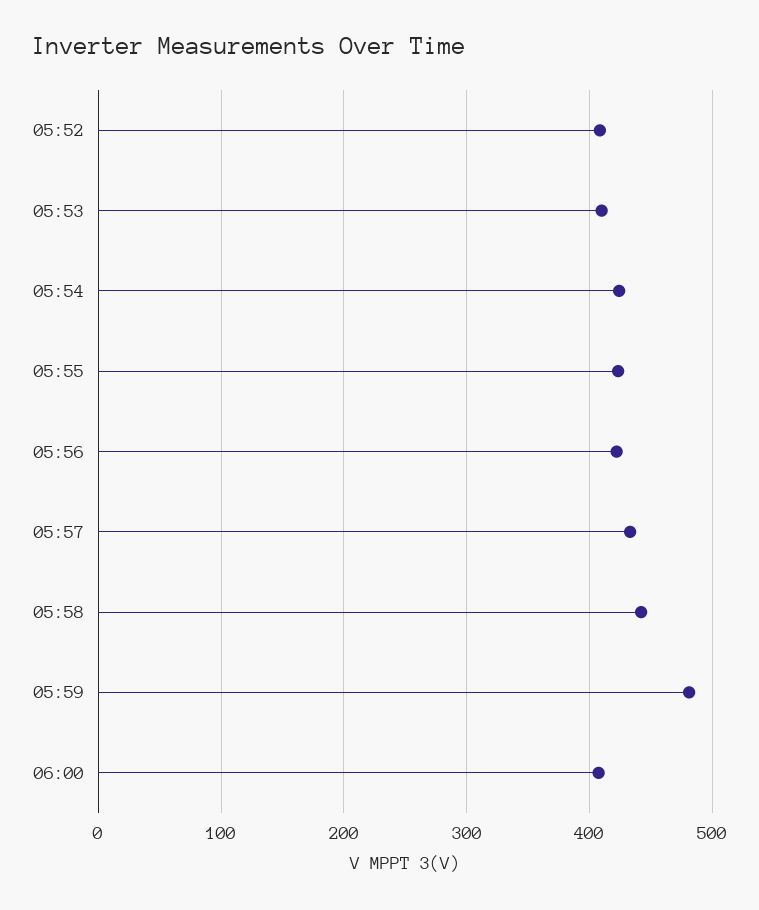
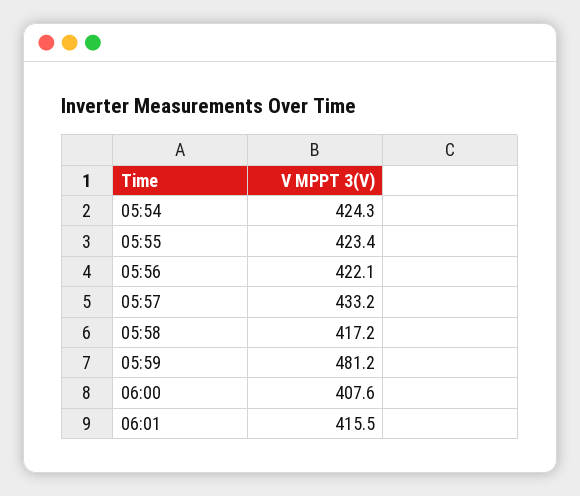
05:52: 410 -> none
05:53: 410 -> none
05:58: 440 -> 417.2
06:01: none -> 415.5

